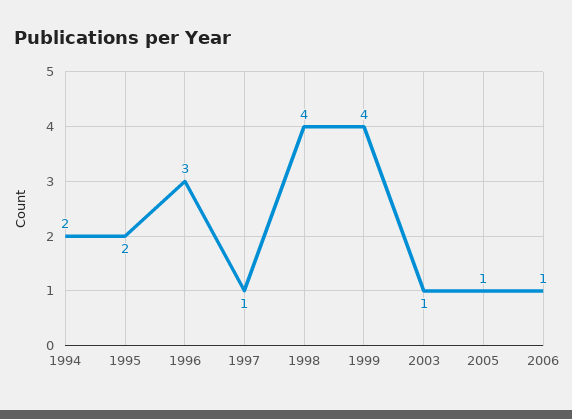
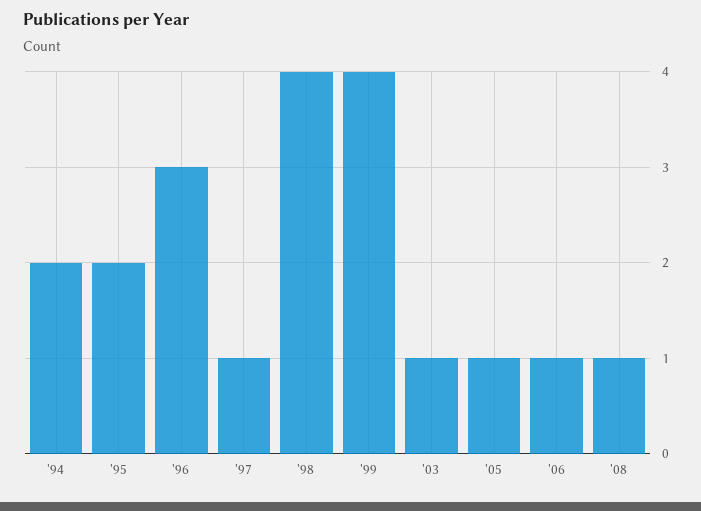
'08: none -> 1

